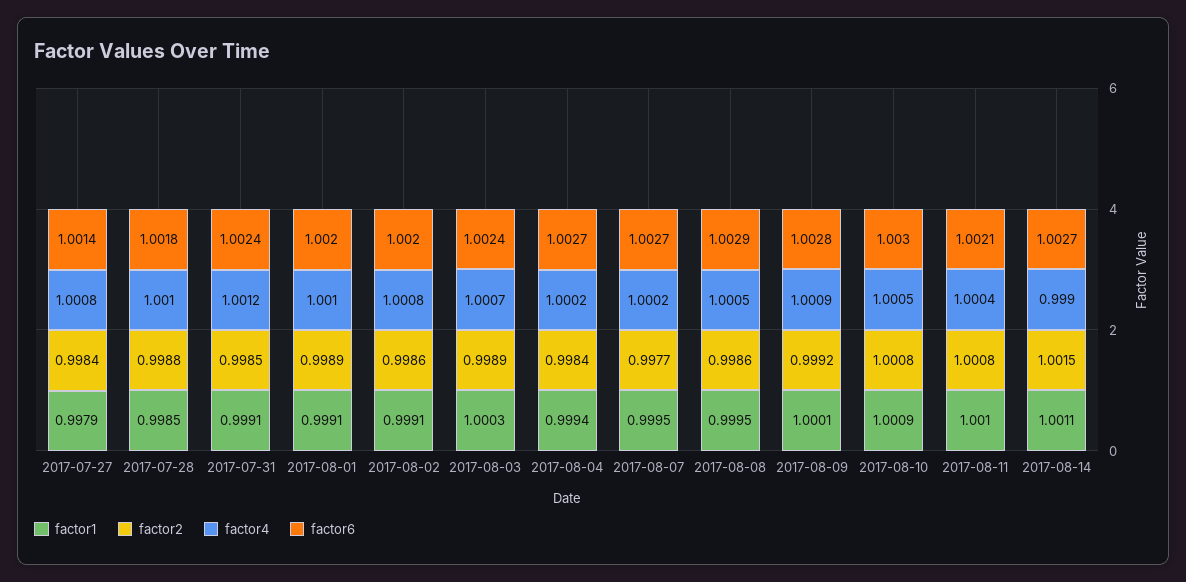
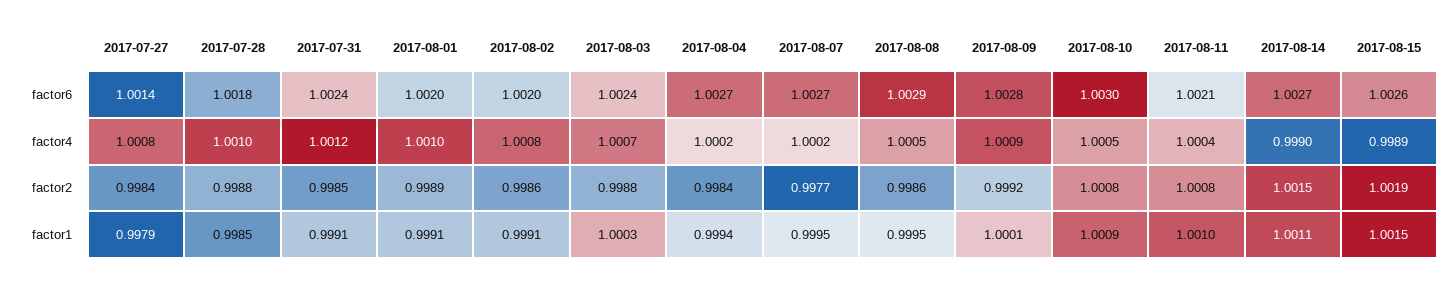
factor2, 2017-08-03: 0.9989 -> 0.9988
factor6, 2017-08-15: none -> 1.0026
factor4, 2017-08-15: none -> 0.9989
factor2, 2017-08-15: none -> 1.0019
factor1, 2017-08-15: none -> 1.0015

